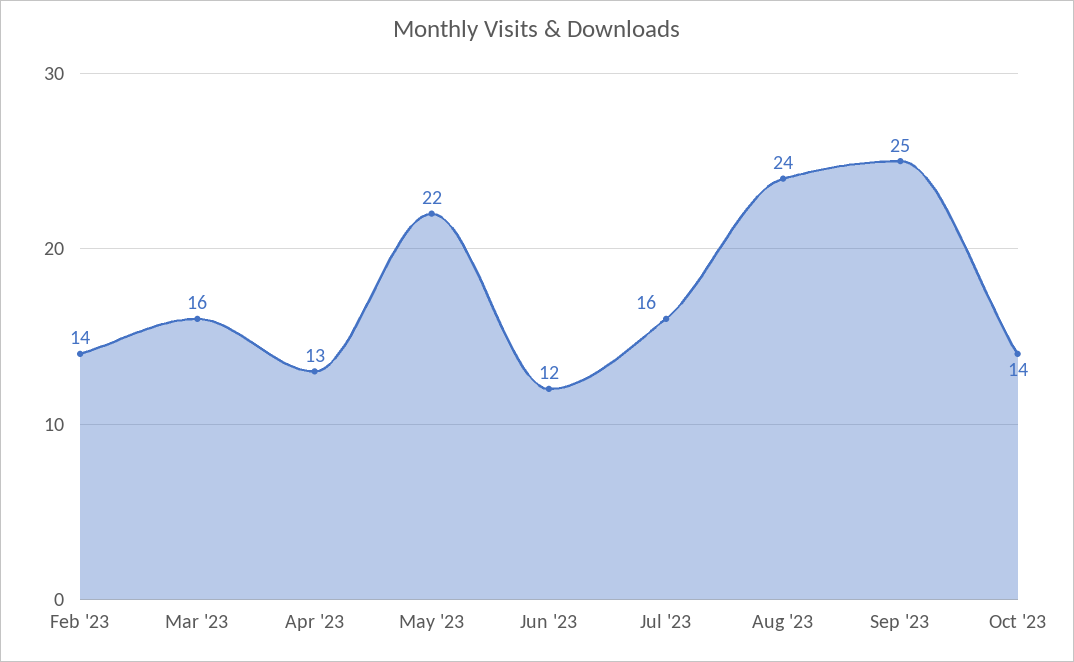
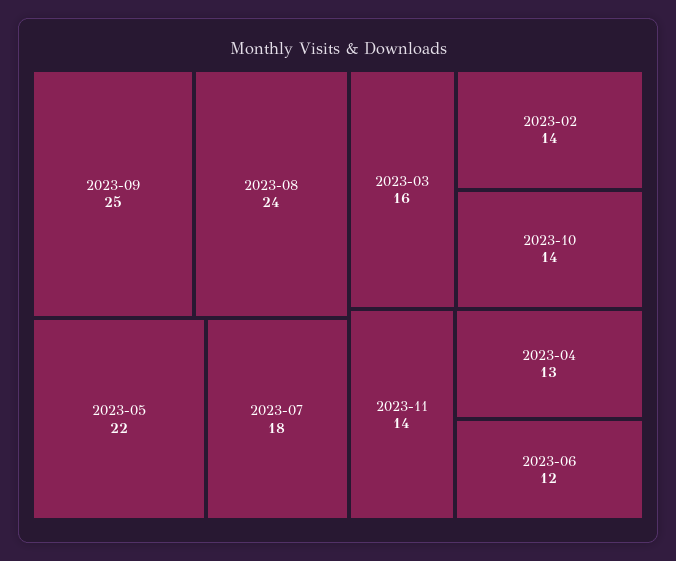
Jul '23: 16 -> 18
2023-11: none -> 14

